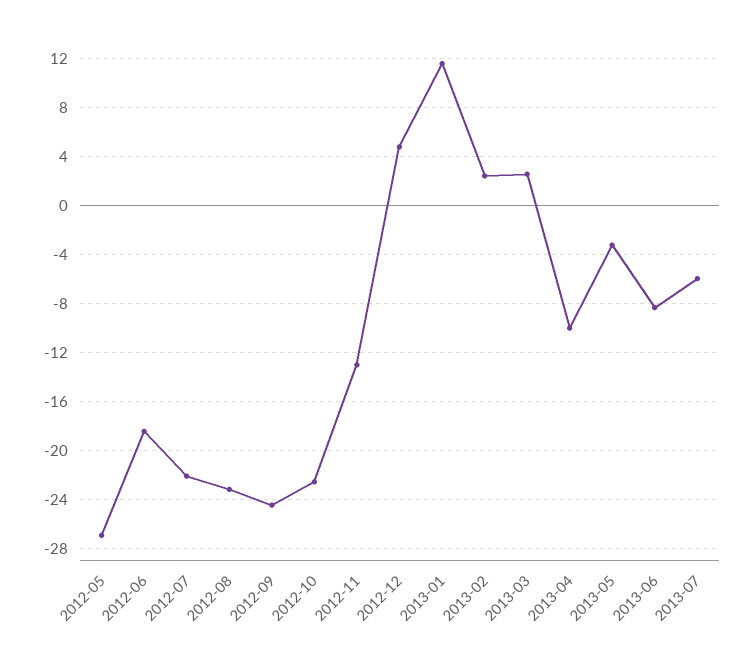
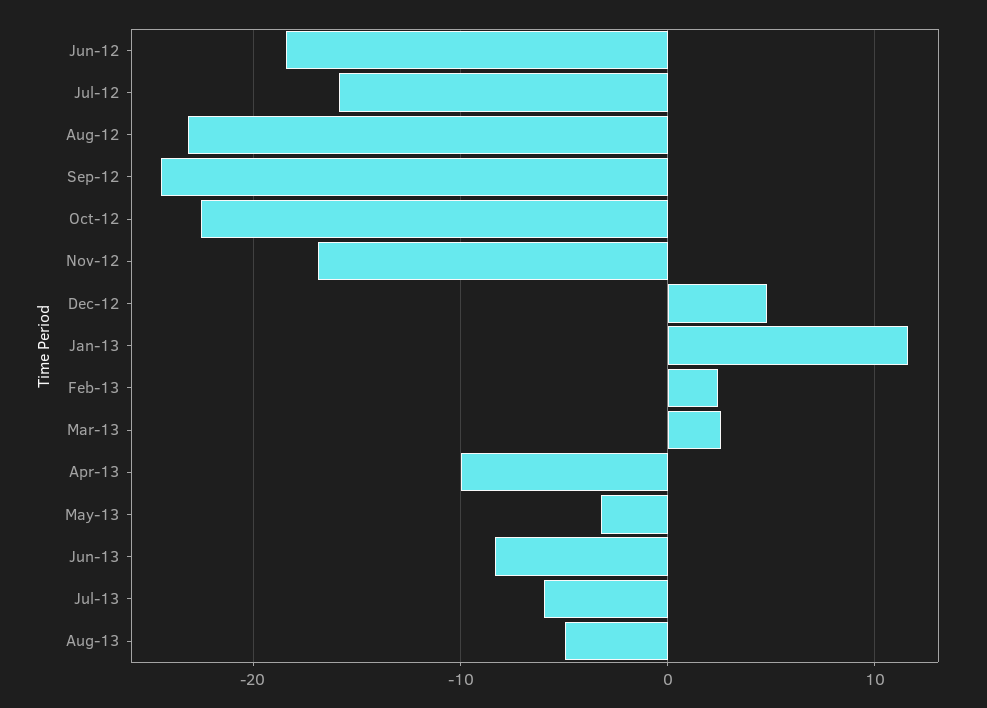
2012-05: -27 -> none
2012-07: -22 -> -16
2012-11: -13 -> -17
Aug-13: none -> -5

